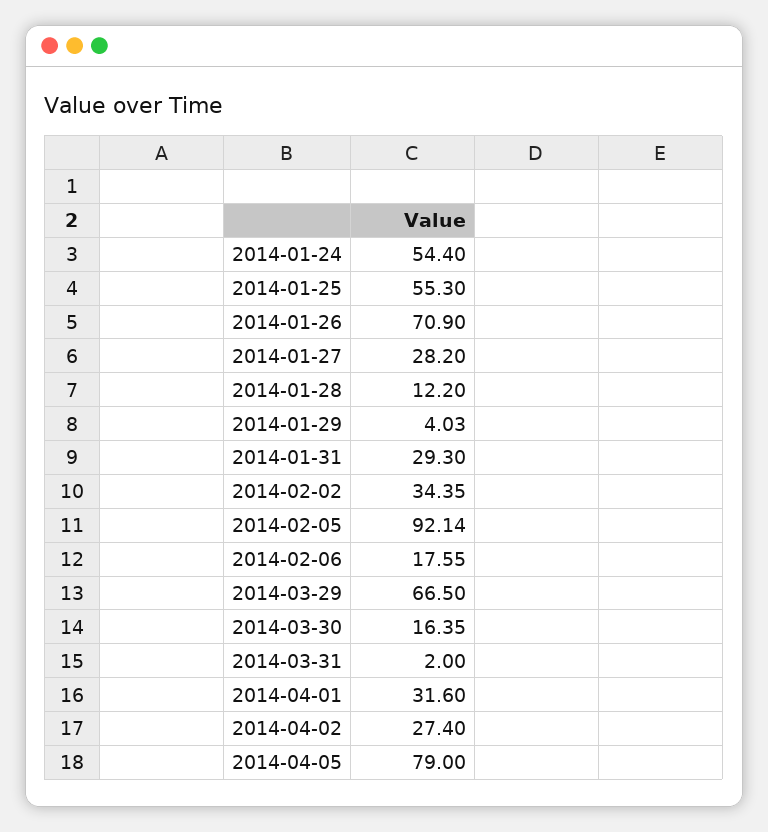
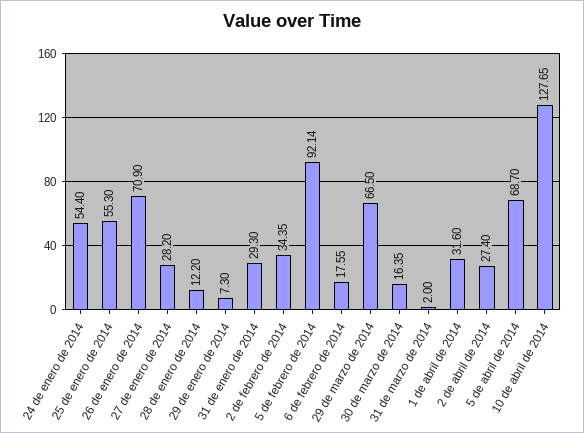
2014-01-29: 4.03 -> 7.3
2014-04-05: 79 -> 68.7
10 de abril de 2014: none -> 127.65

